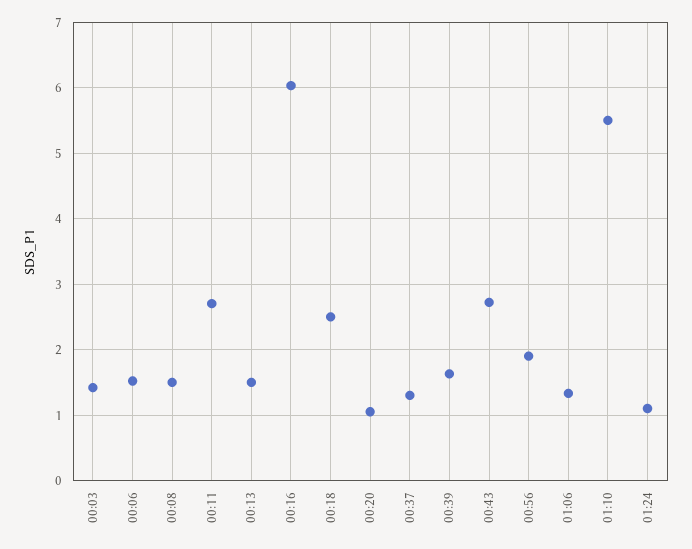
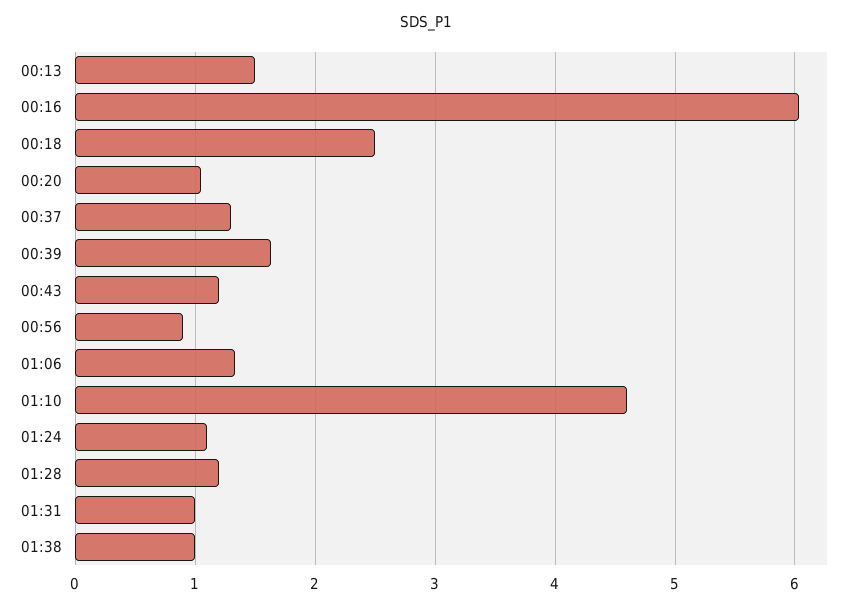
00:03: 1.4 -> none
00:06: 1.5 -> none
00:08: 1.5 -> none
00:11: 2.7 -> none
00:43: 2.7 -> 1.2
00:56: 1.9 -> 0.9
01:10: 5.5 -> 4.6
01:28: none -> 1.2
01:31: none -> 1
01:38: none -> 1

